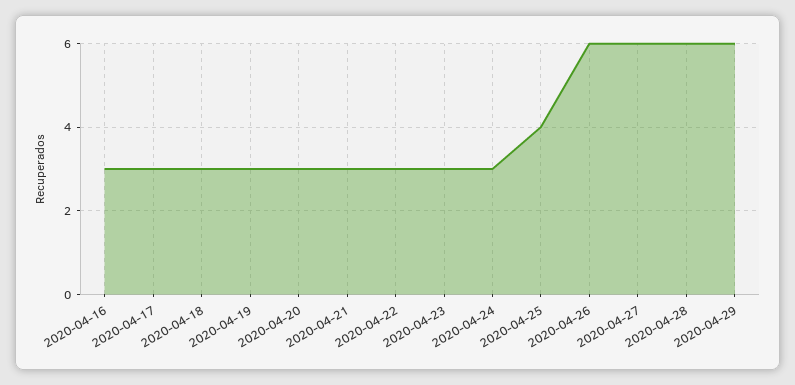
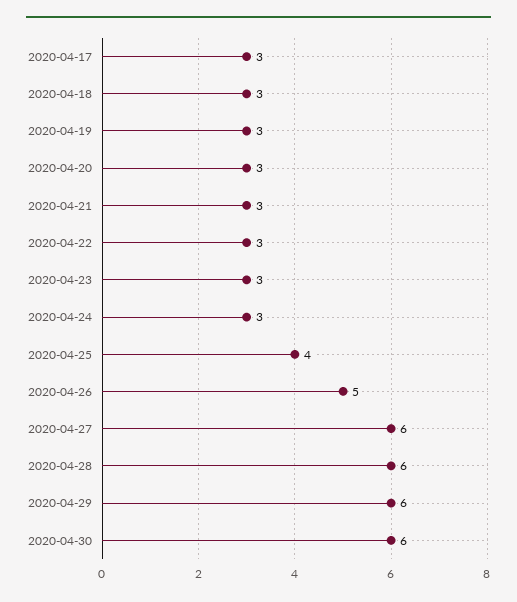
2020-04-16: 3 -> none
2020-04-26: 6 -> 5
2020-04-30: none -> 6

